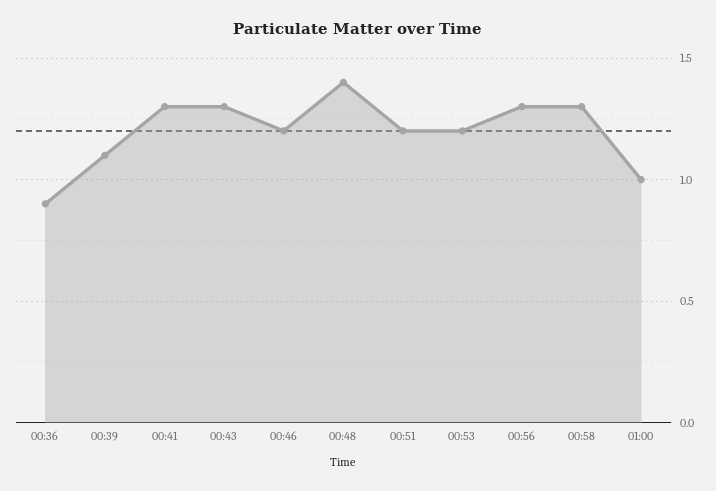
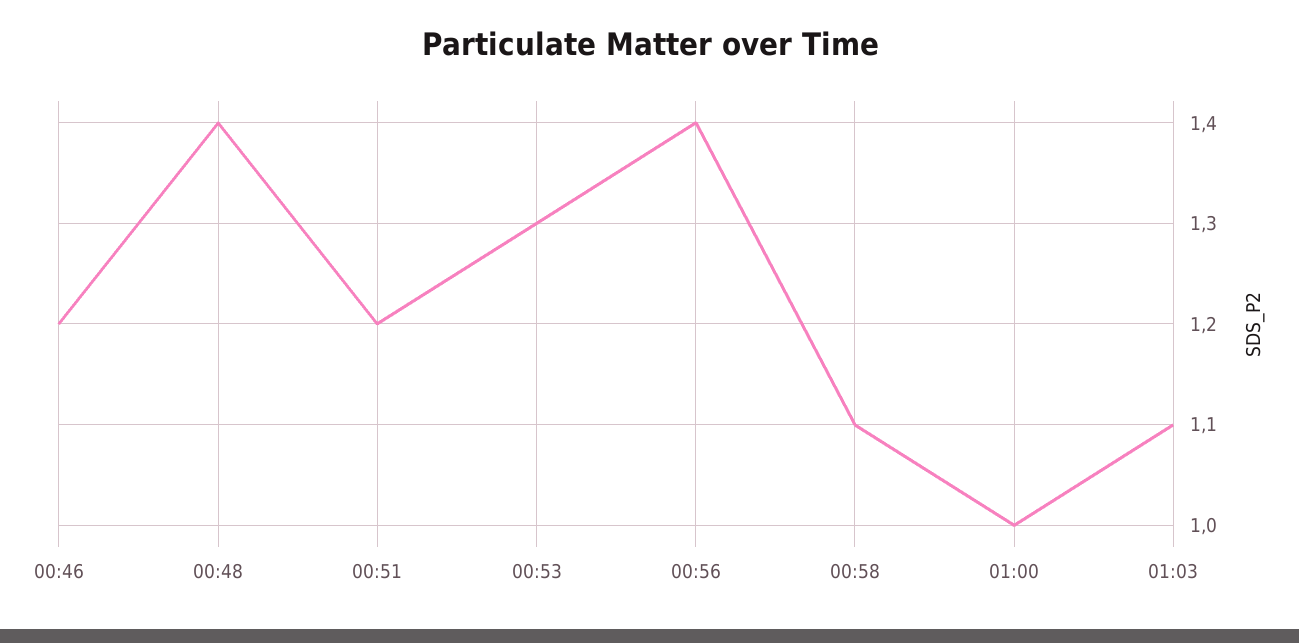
00:36: 0.9 -> none
00:39: 1.1 -> none
00:41: 1.3 -> none
00:43: 1.3 -> none
00:53: 1.2 -> 1.3
00:56: 1.3 -> 1.4
00:58: 1.3 -> 1.1
01:03: none -> 1.1

